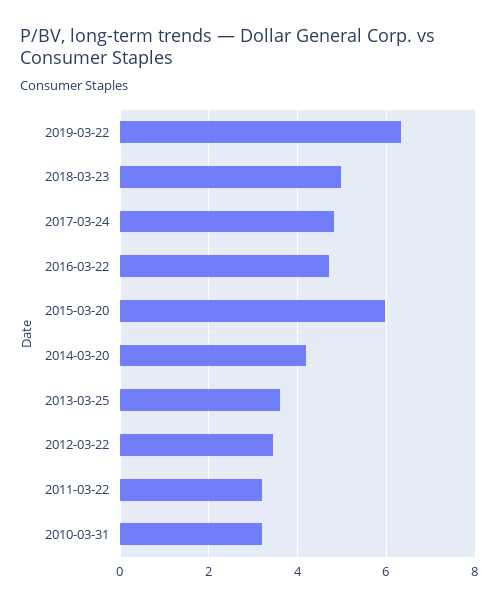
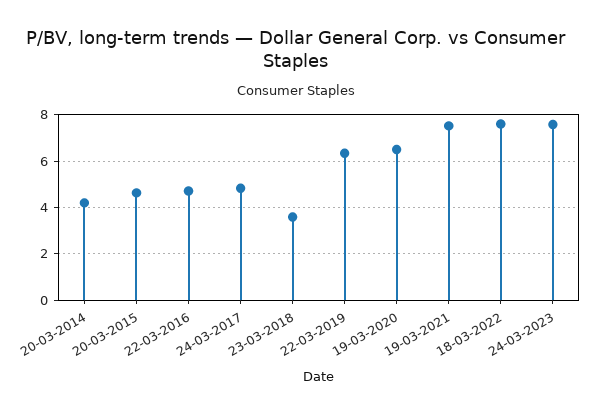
2018-03-23: 5 -> 3.5
2015-03-20: 6 -> 4.5
2013-03-25: 3.6 -> none
2012-03-22: 3.4 -> none
2011-03-22: 3.2 -> none
2010-03-31: 3.2 -> none
19-03-2020: none -> 6.5
19-03-2021: none -> 7.5
18-03-2022: none -> 7.5
24-03-2023: none -> 7.5

